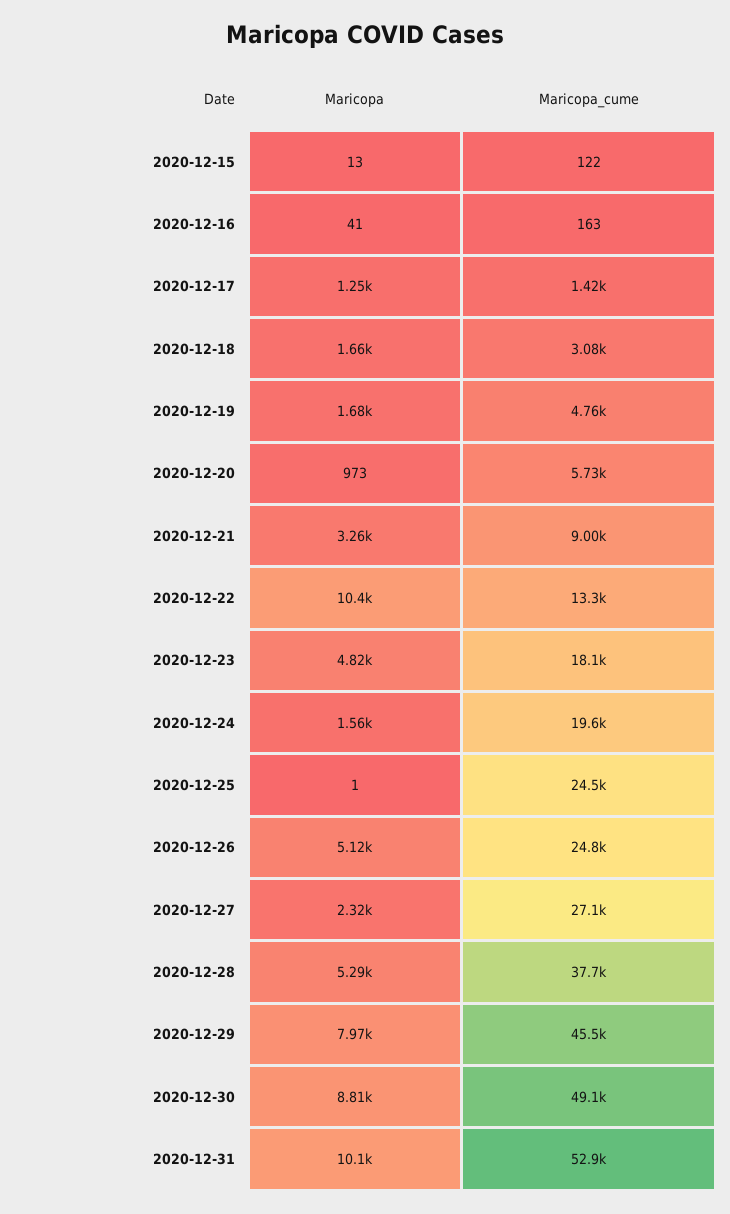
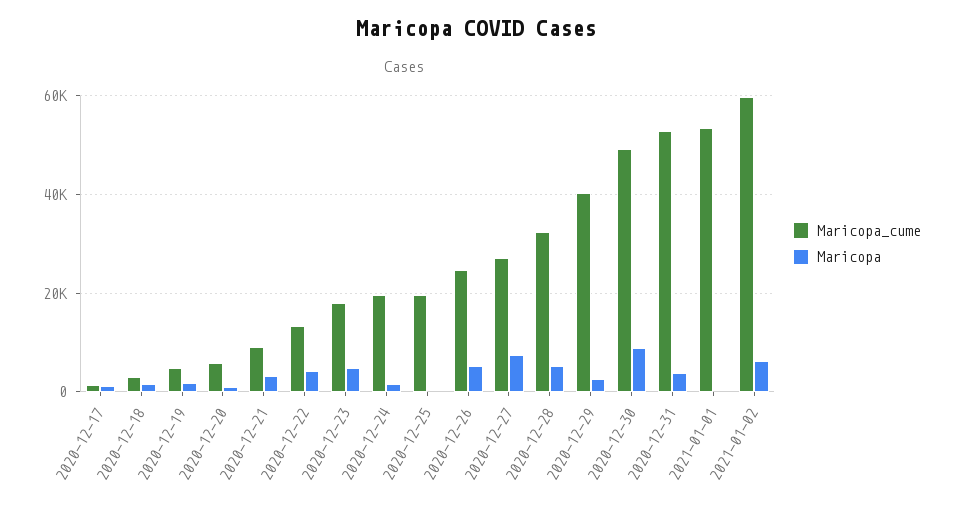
Maricopa, 2020-12-15: 13 -> none
Maricopa_cume, 2020-12-15: 122 -> none
Maricopa, 2020-12-16: 41 -> none
Maricopa_cume, 2020-12-16: 163 -> none
Maricopa, 2020-12-22: 10400 -> 4000
Maricopa_cume, 2020-12-25: 24500 -> 20000
Maricopa, 2020-12-27: 2320 -> 8000
Maricopa_cume, 2020-12-28: 37700 -> 32000
Maricopa, 2020-12-29: 7970 -> 2000
Maricopa_cume, 2020-12-29: 45500 -> 40000
Maricopa, 2020-12-31: 10100 -> 4000
Maricopa_cume, 2021-01-01: none -> 54000
Maricopa, 2021-01-01: none -> 0
Maricopa_cume, 2021-01-02: none -> 60000
Maricopa, 2021-01-02: none -> 6000

